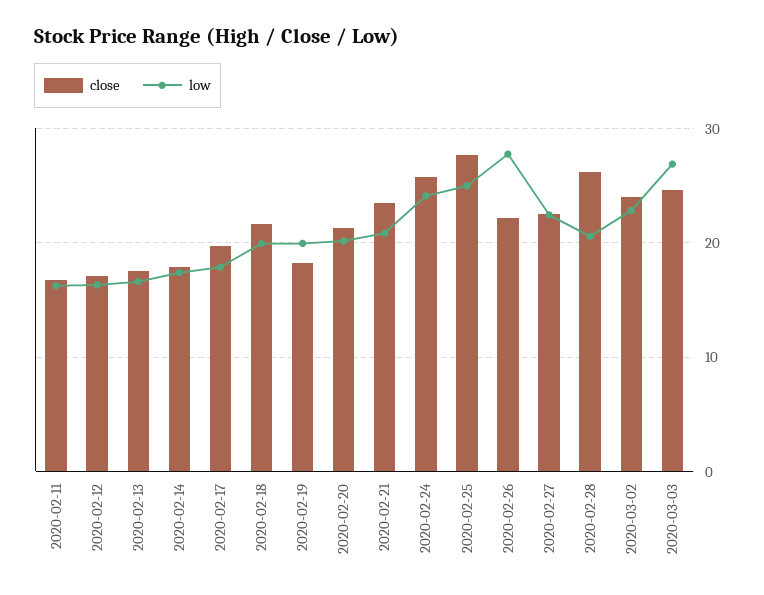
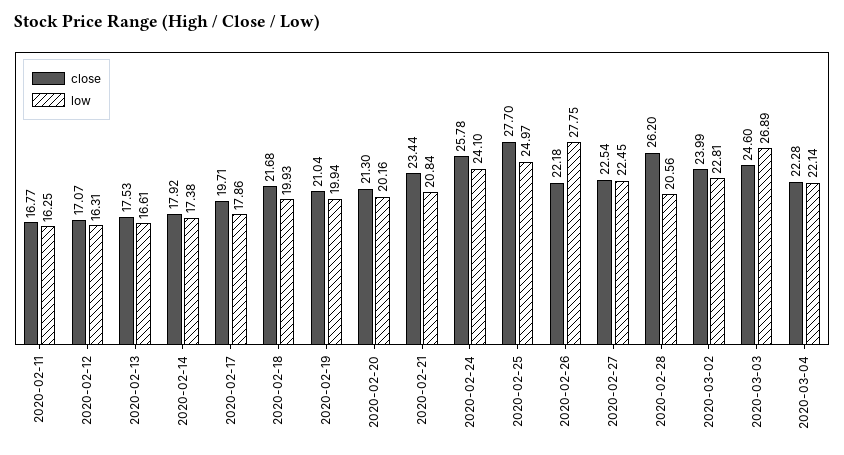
close, 2020-02-19: 18 -> 21.04
close, 2020-03-04: none -> 22.28
low, 2020-03-04: none -> 22.14

